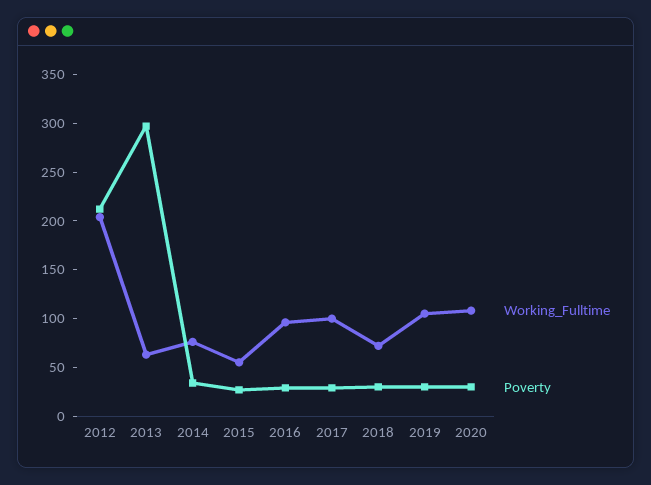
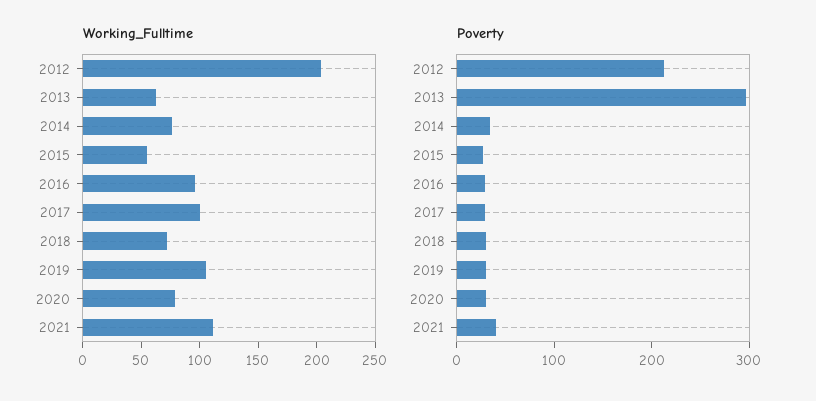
Working_Fulltime, 2020: 110 -> 80
Working_Fulltime, 2021: none -> 110
Poverty, 2021: none -> 40

